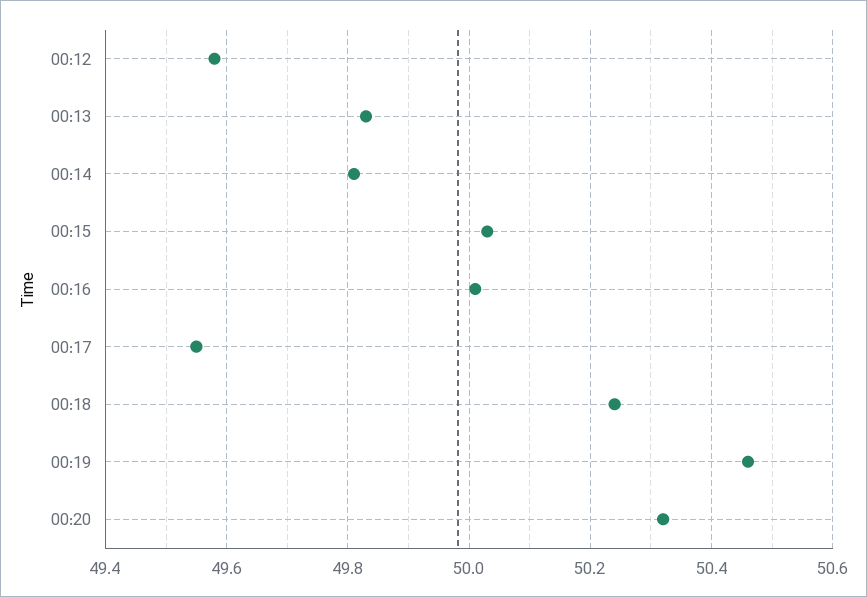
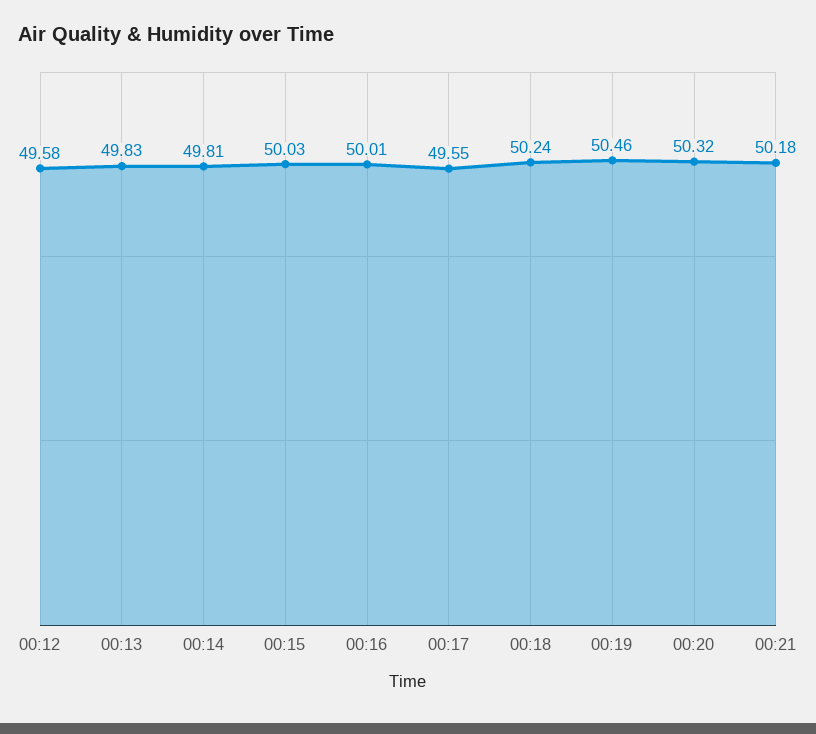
00:21: none -> 50.18

